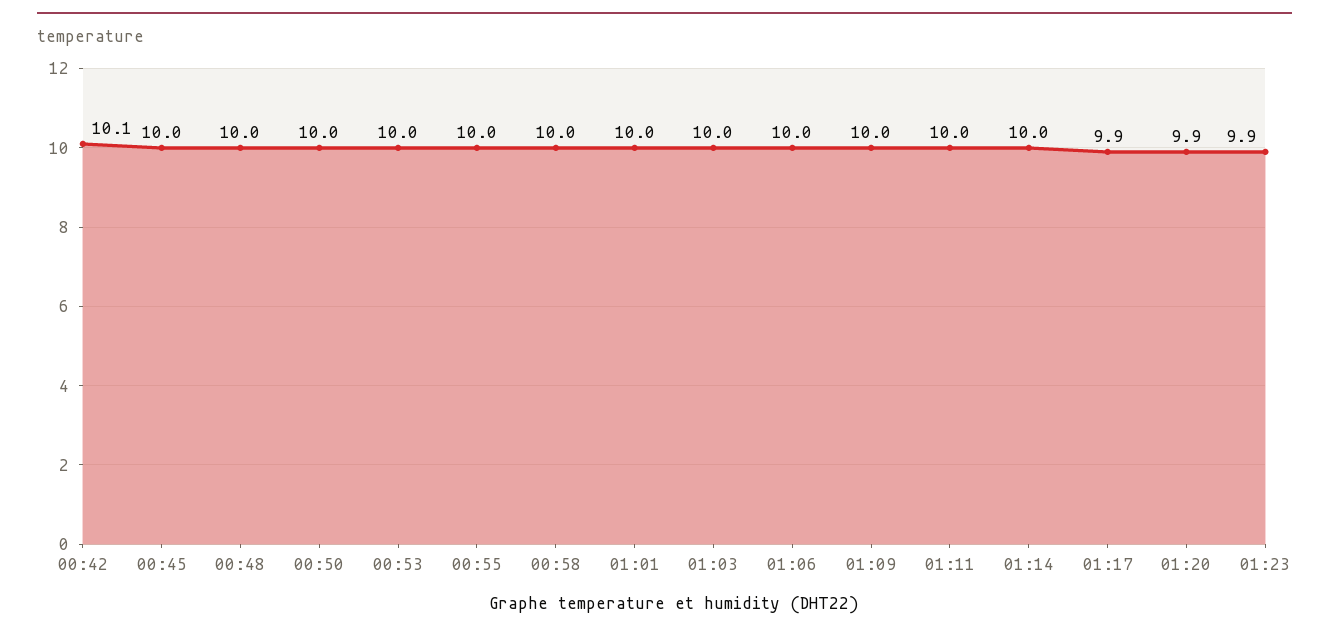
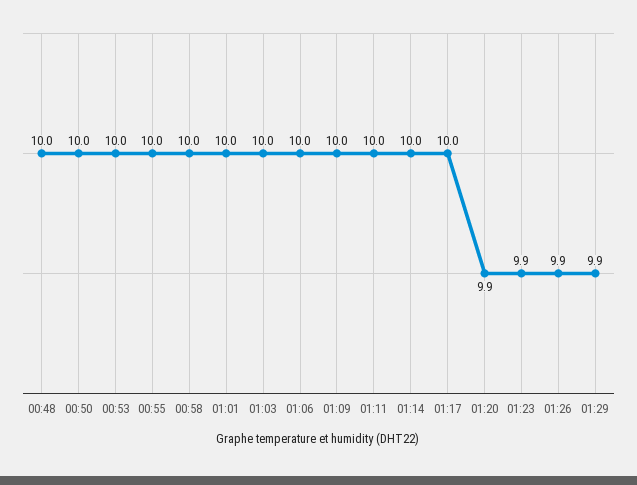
00:42: 10.1 -> none
00:45: 10 -> none
01:17: 9.9 -> 10
01:26: none -> 9.9
01:29: none -> 9.9

